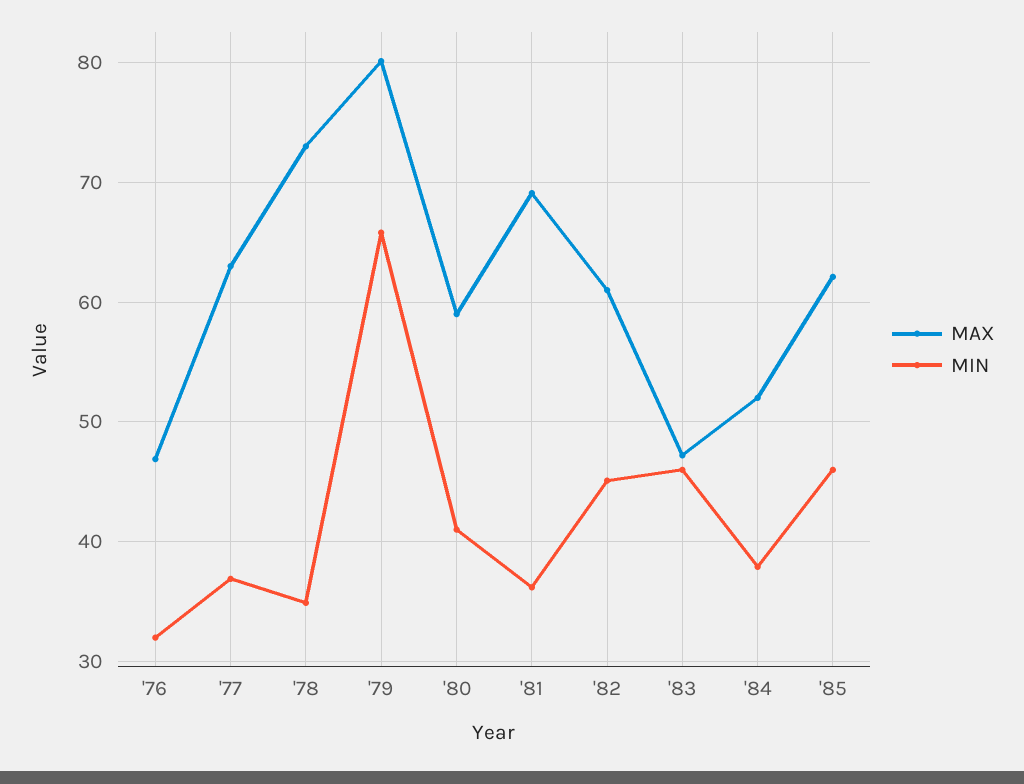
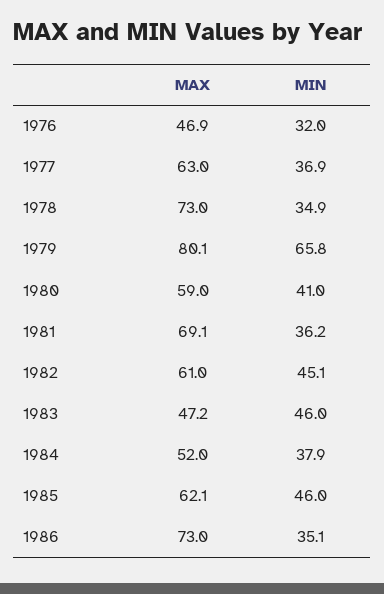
MAX, 1986: none -> 73
MIN, 1986: none -> 35.1

